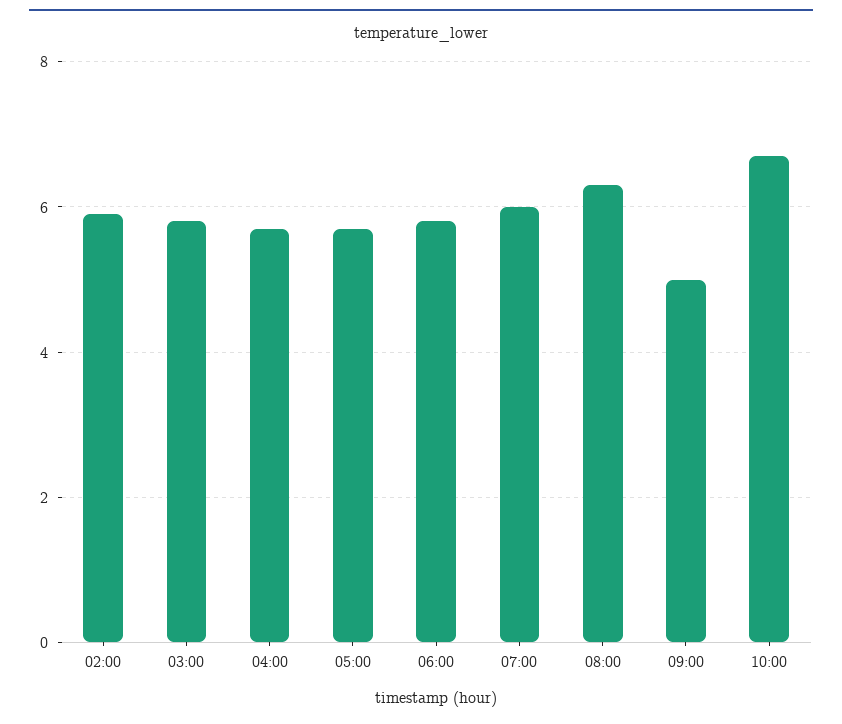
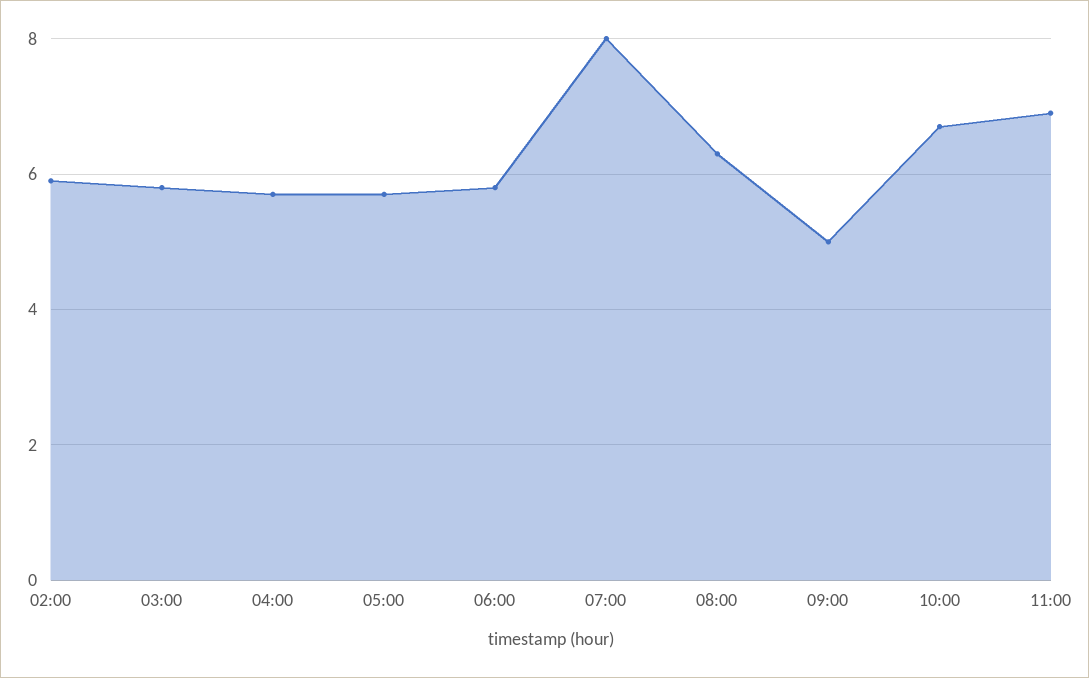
07:00: 6 -> 8
11:00: none -> 7

